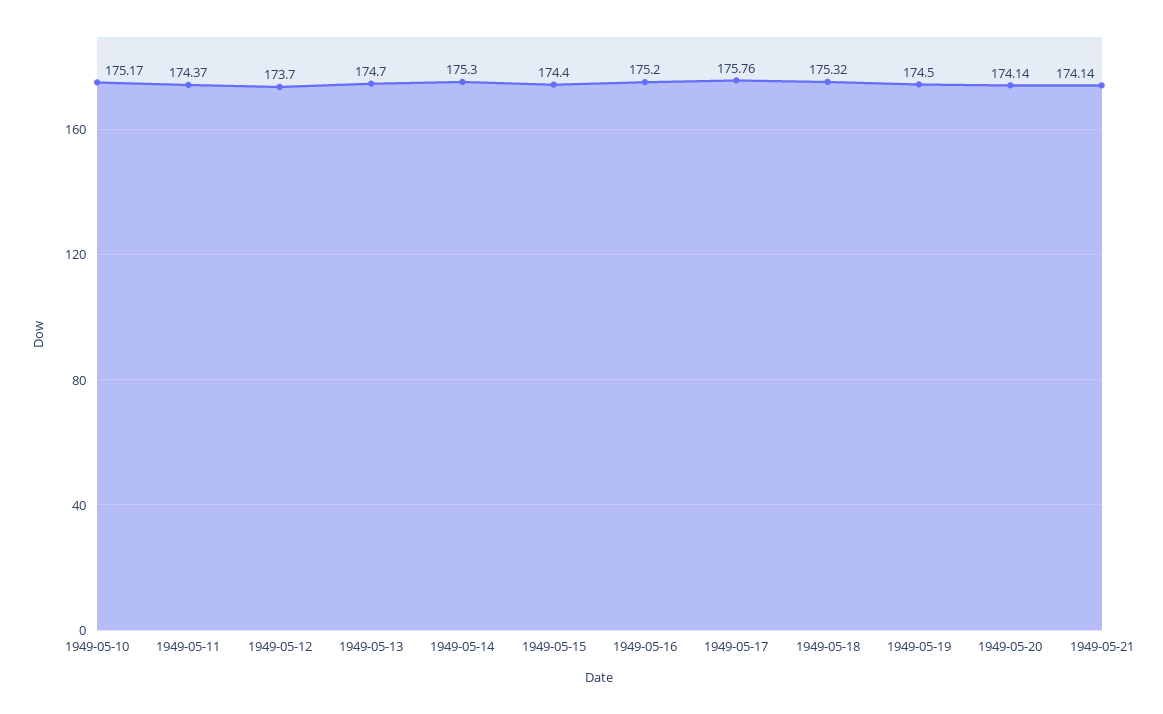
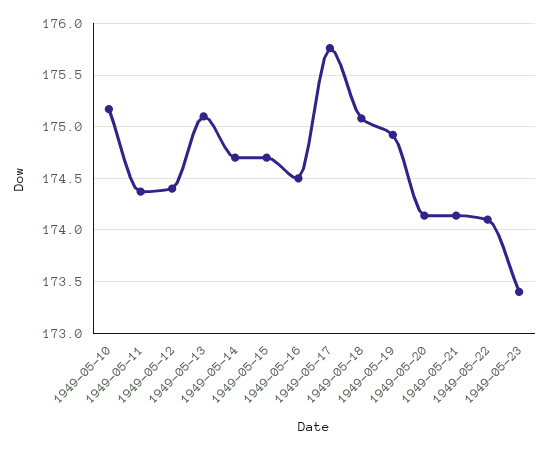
1949-05-12: 173.7 -> 174.4
1949-05-13: 174.7 -> 175.1
1949-05-14: 175.3 -> 174.7
1949-05-15: 174.4 -> 174.7
1949-05-16: 175.2 -> 174.5
1949-05-18: 175.32 -> 175.1
1949-05-19: 174.5 -> 174.9
1949-05-22: none -> 174.1
1949-05-23: none -> 173.4

